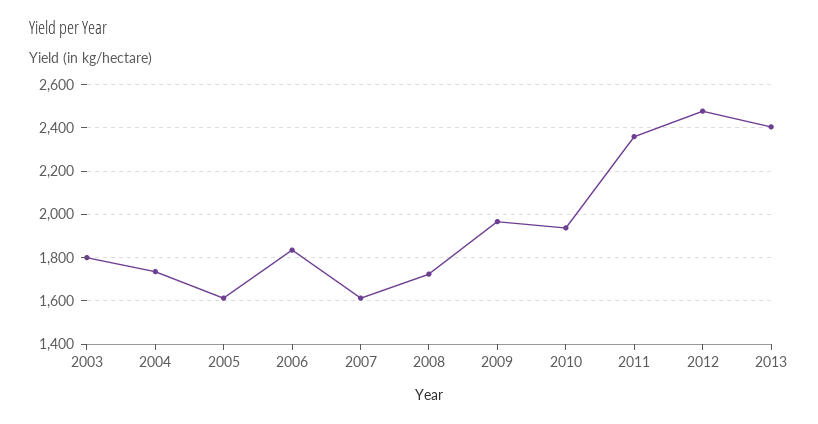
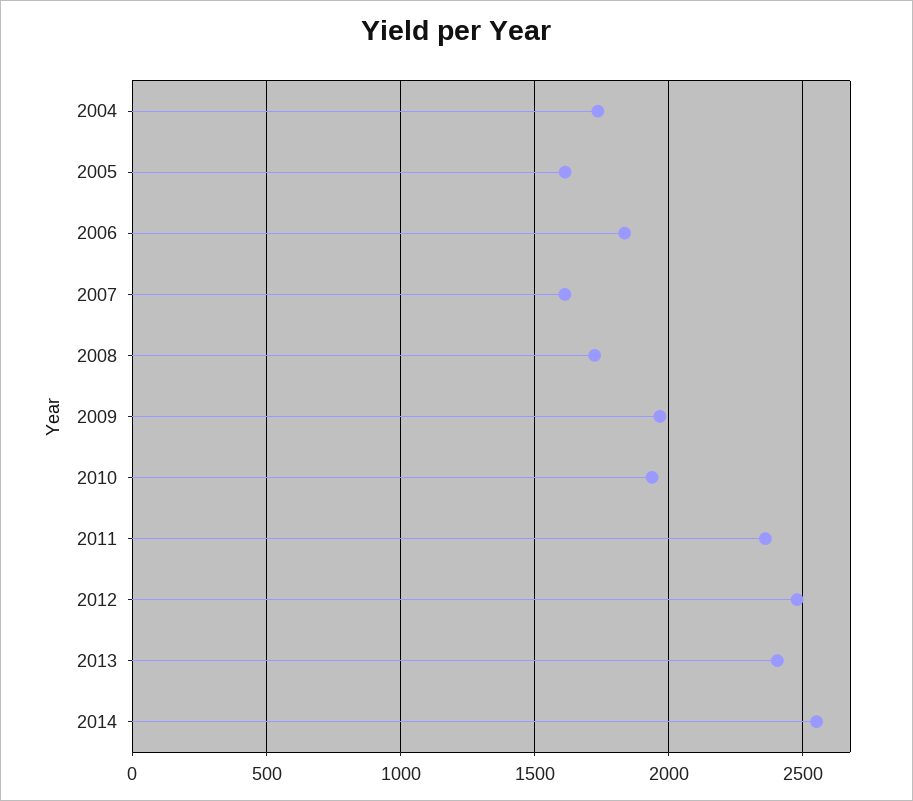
2003: 1800 -> none
2014: none -> 2550

